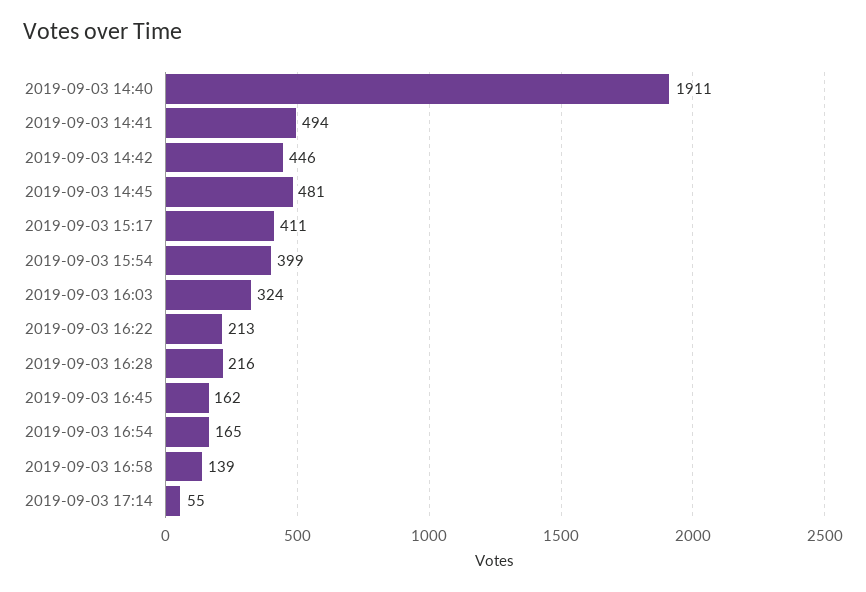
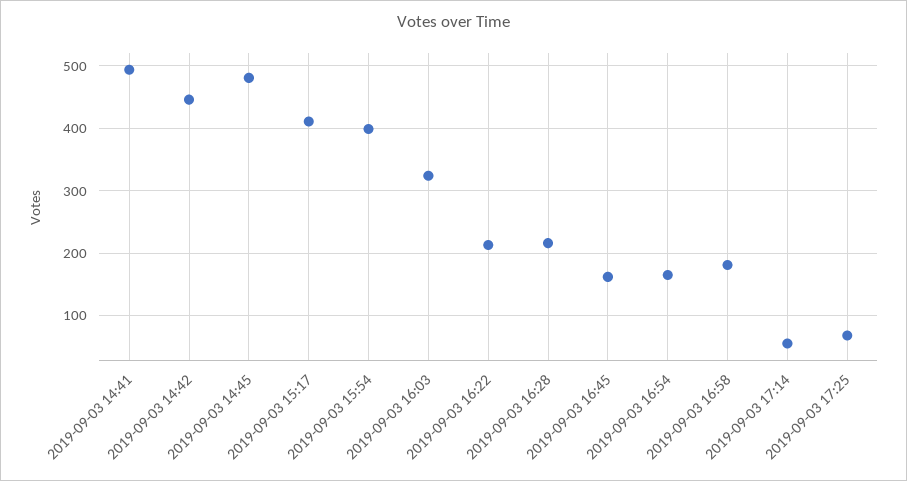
2019-09-03 14:40: 1911 -> none
2019-09-03 16:58: 139 -> 180
2019-09-03 17:25: none -> 70

